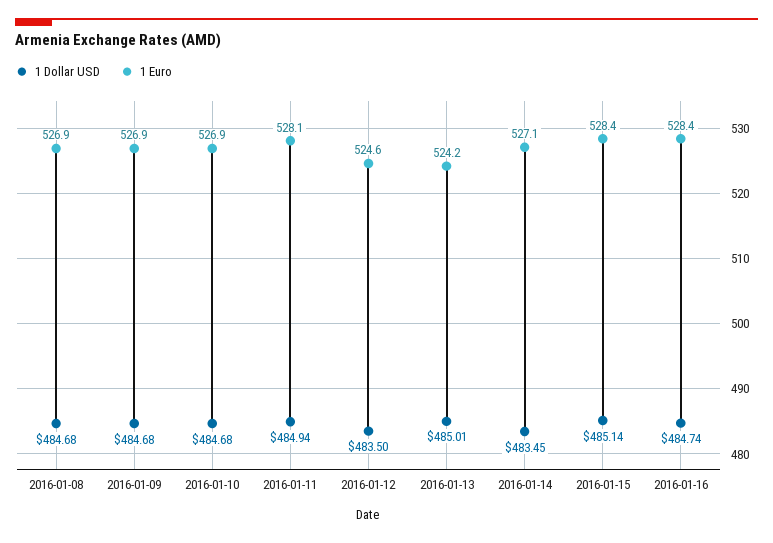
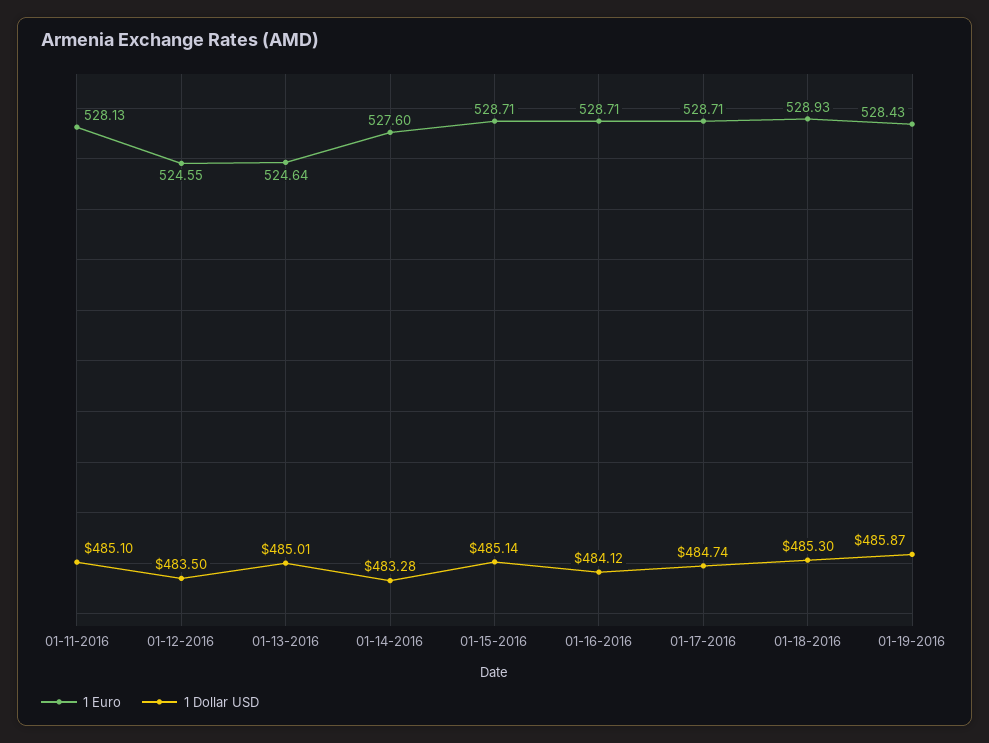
1 Dollar USD, 2016-01-08: 484.68 -> none
1 Euro, 2016-01-08: 526.9 -> none
1 Dollar USD, 2016-01-09: 484.68 -> none
1 Euro, 2016-01-09: 526.9 -> none
1 Dollar USD, 2016-01-10: 484.68 -> none
1 Euro, 2016-01-10: 526.9 -> none
1 Dollar USD, 2016-01-11: 484.94 -> 485.1
1 Euro, 2016-01-13: 524.2 -> 524.64
1 Dollar USD, 2016-01-14: 483.45 -> 483.28
1 Euro, 2016-01-14: 527.1 -> 527.6
1 Euro, 2016-01-15: 528.4 -> 528.71
1 Dollar USD, 2016-01-16: 484.74 -> 484.12
1 Euro, 2016-01-16: 528.4 -> 528.71
1 Euro, 01-17-2016: none -> 528.71
1 Dollar USD, 01-17-2016: none -> 484.74
1 Euro, 01-18-2016: none -> 528.93
1 Dollar USD, 01-18-2016: none -> 485.3
1 Euro, 01-19-2016: none -> 528.43
1 Dollar USD, 01-19-2016: none -> 485.87

